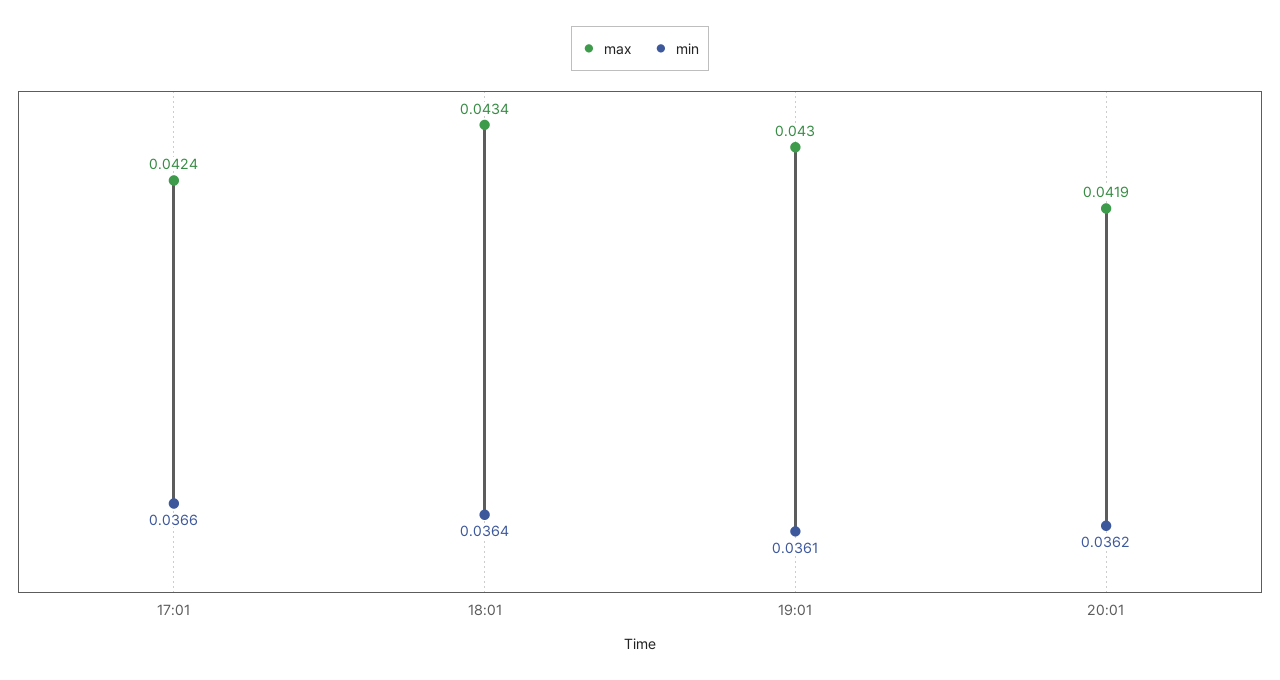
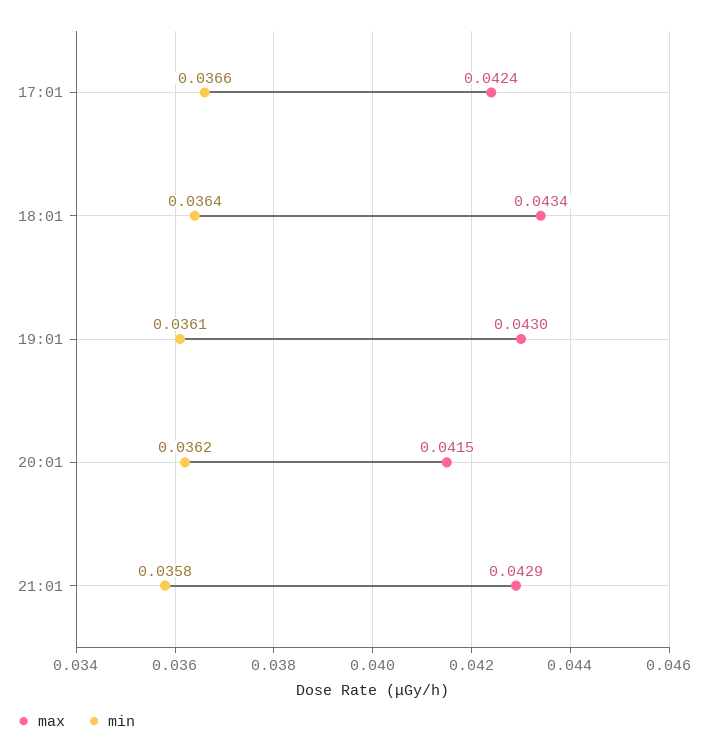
max, 20:01: 0.0419 -> 0.0415
max, 21:01: none -> 0.0429
min, 21:01: none -> 0.0358

